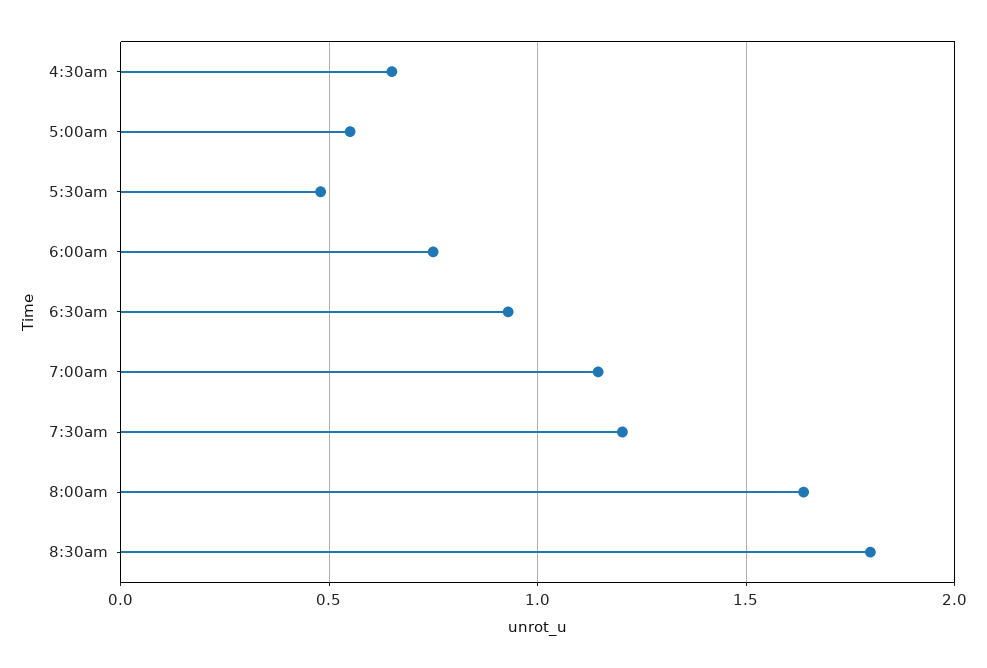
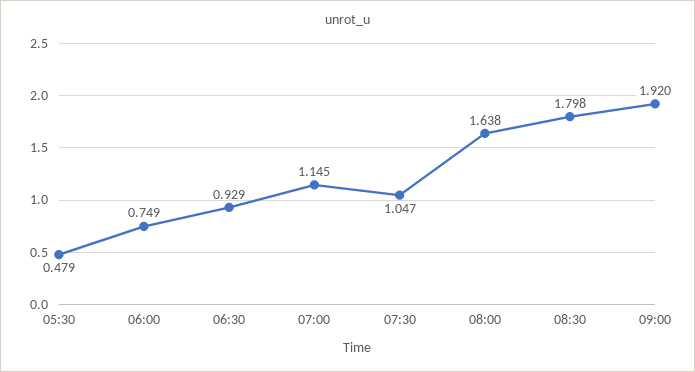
4:30am: 0.65 -> none
5:00am: 0.55 -> none
7:30am: 1.2 -> 1.047
09:00: none -> 1.92

